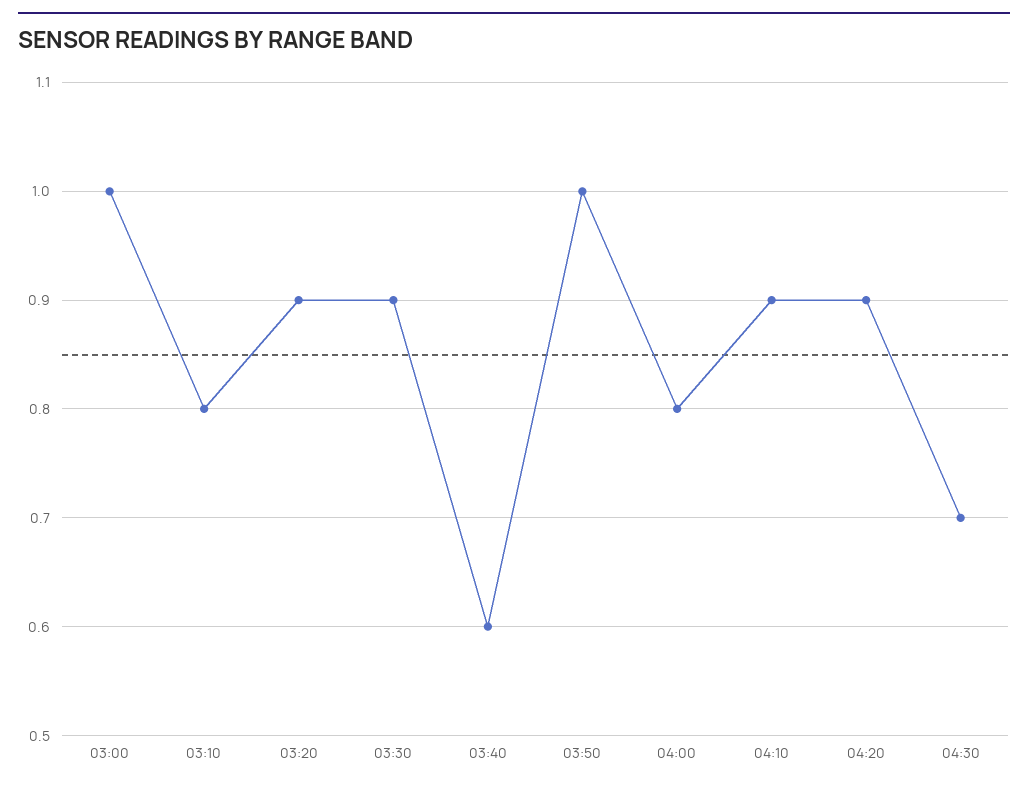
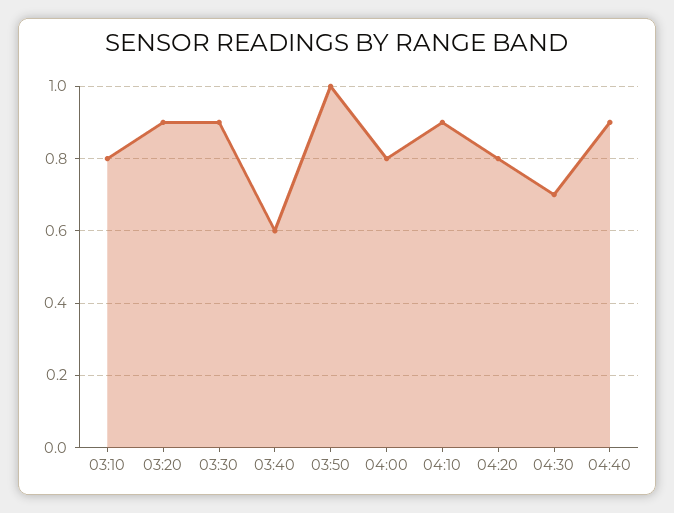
03:00: 1 -> none
04:20: 0.9 -> 0.8
04:40: none -> 0.9

